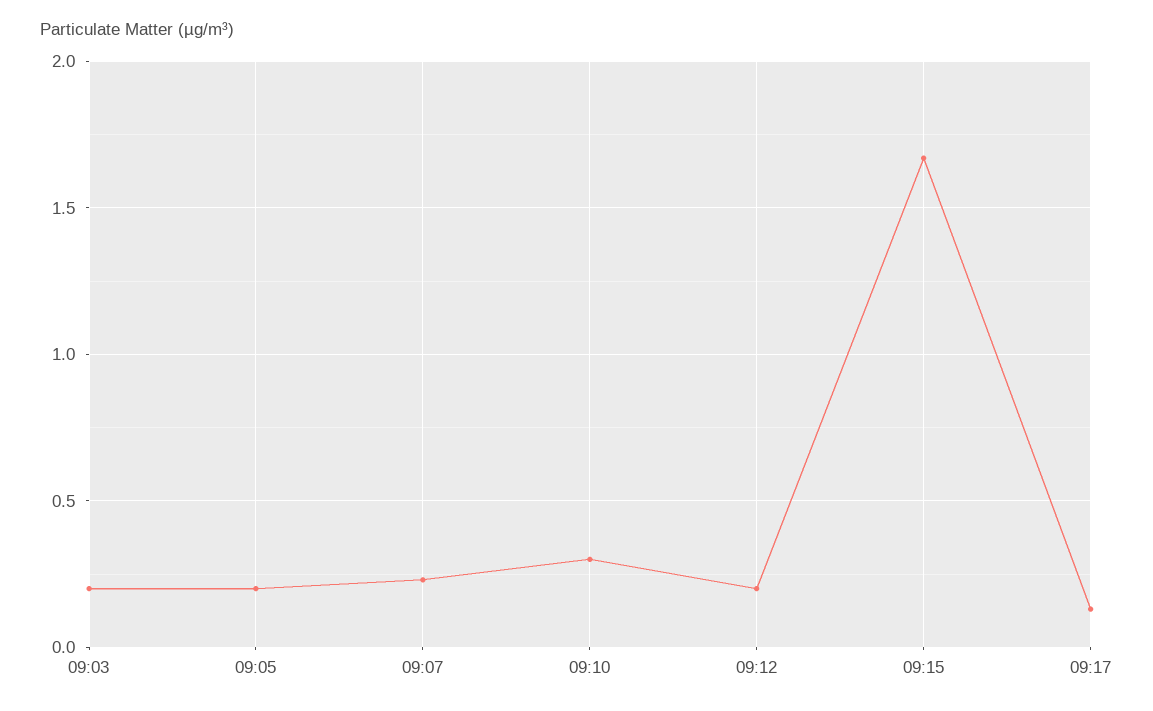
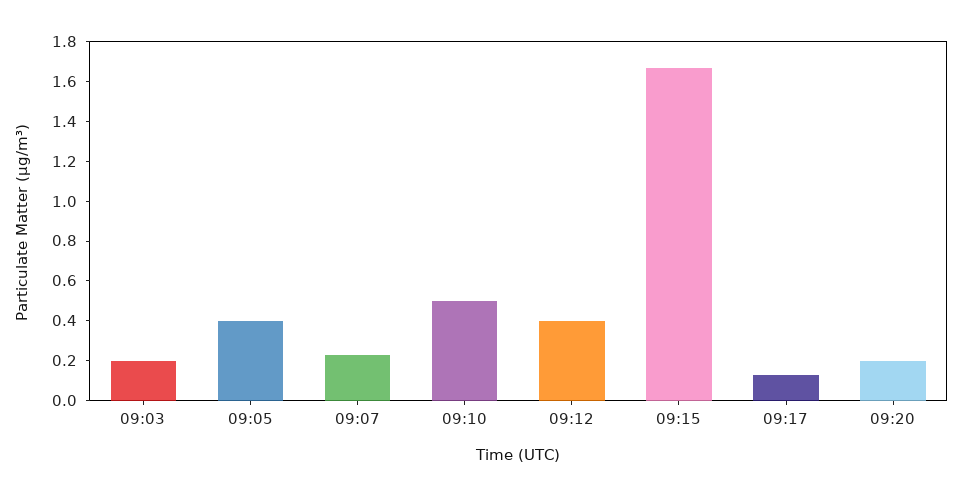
09:05: 0.2 -> 0.4
09:10: 0.3 -> 0.5
09:12: 0.2 -> 0.4
09:20: none -> 0.2

